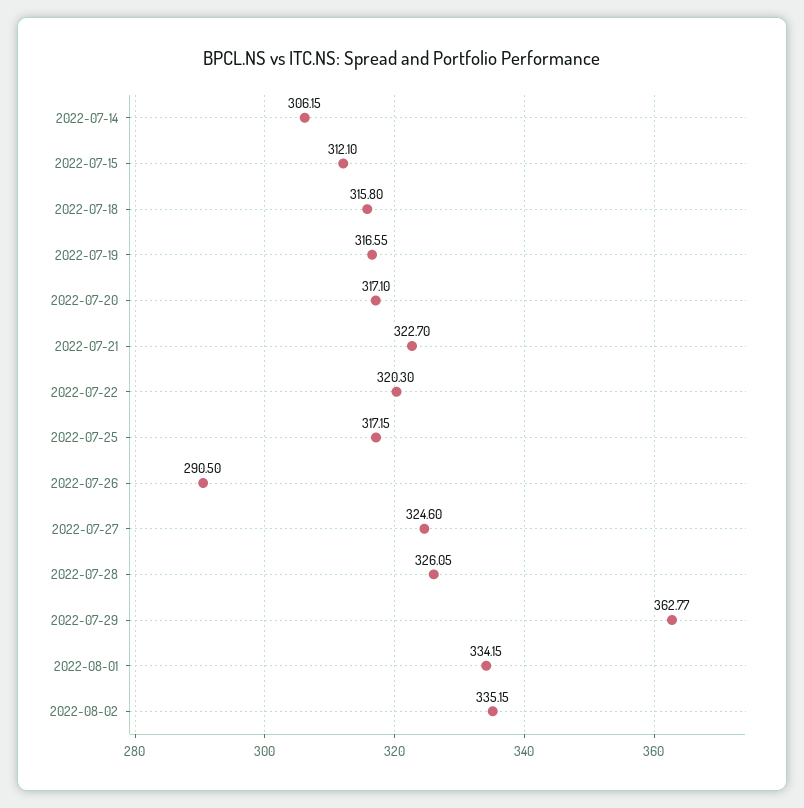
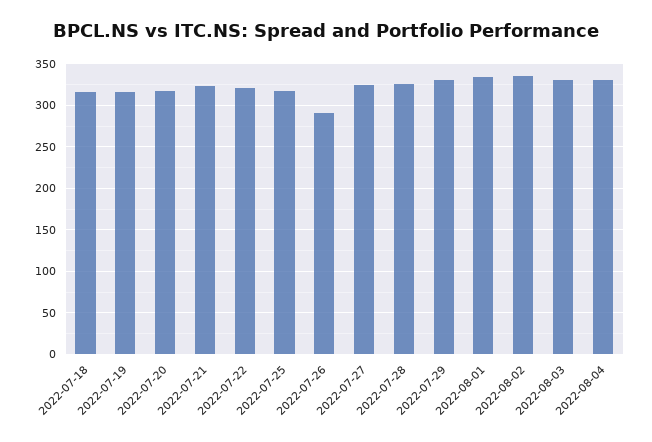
2022-07-14: 306.15 -> none
2022-07-15: 312.1 -> none
2022-07-29: 362.77 -> 330
2022-08-03: none -> 330
2022-08-04: none -> 330

